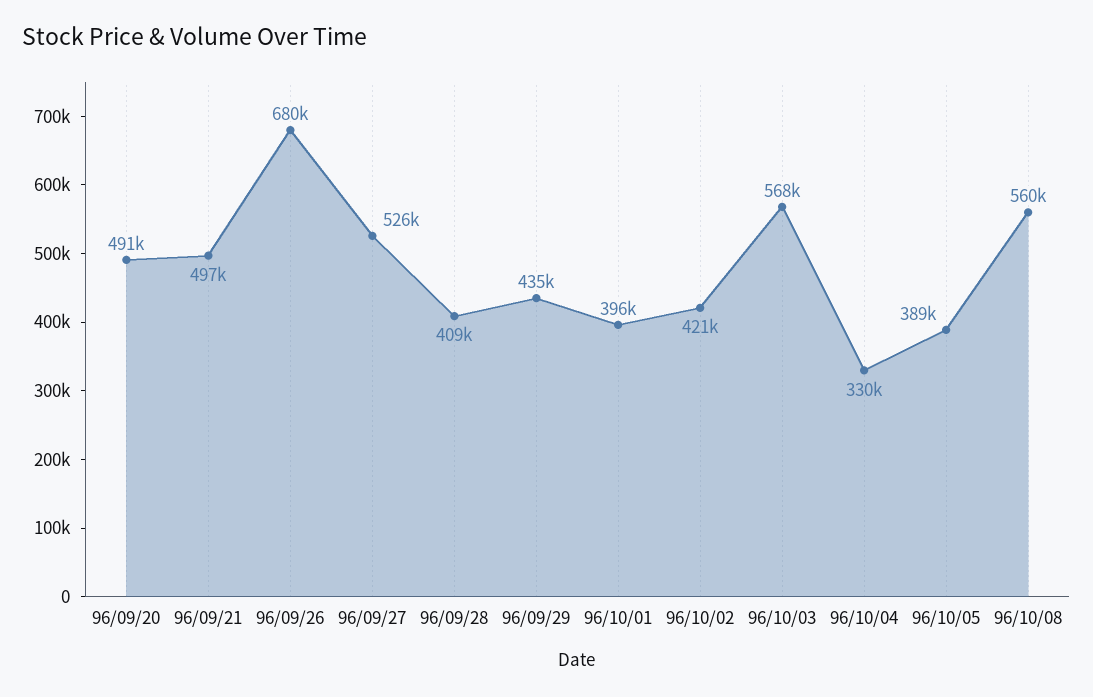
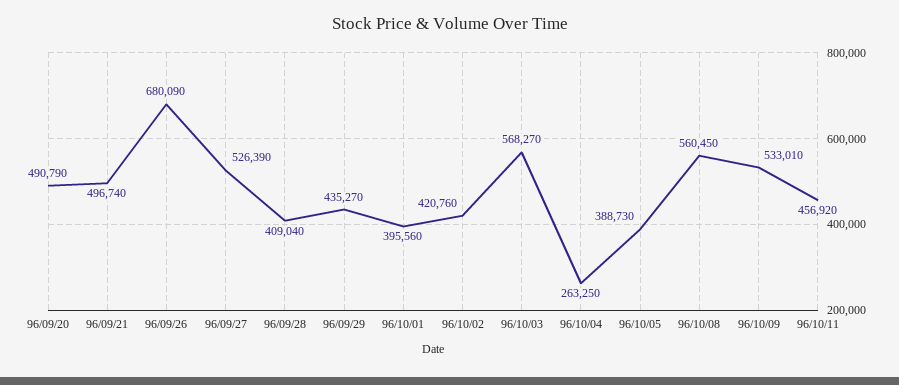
96/10/04: 330000 -> 263250
96/10/09: none -> 533010
96/10/11: none -> 456920

